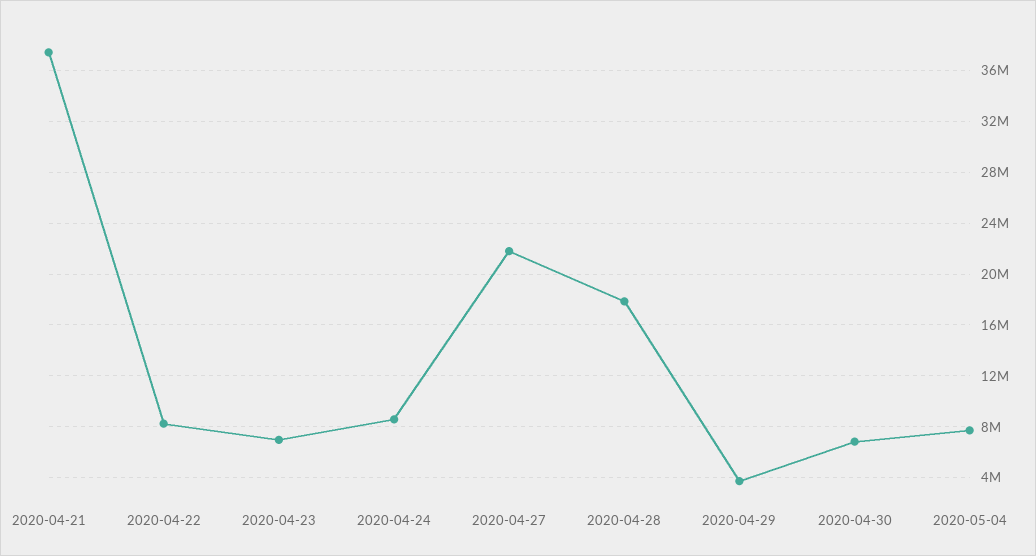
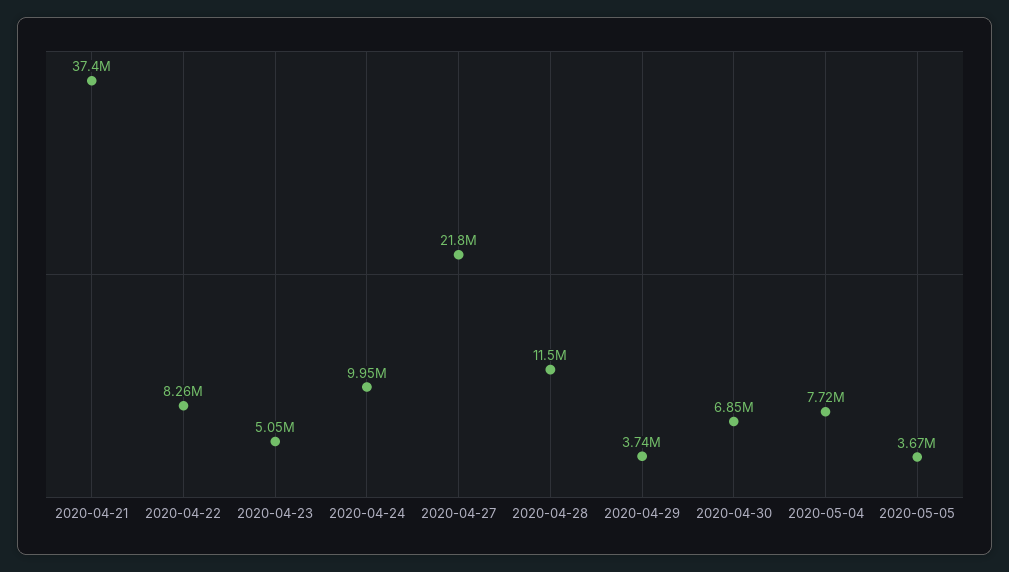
2020-04-23: 7000000 -> 5050000
2020-04-24: 8500000 -> 9950000
2020-04-28: 18000000 -> 11500000
2020-05-05: none -> 3670000

